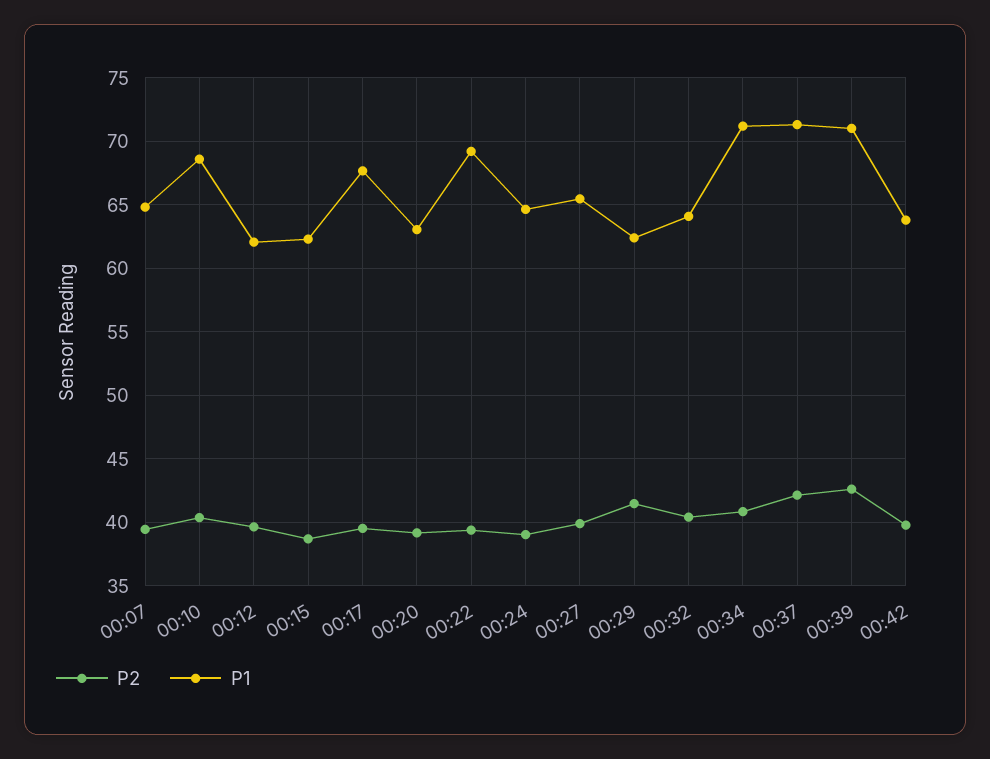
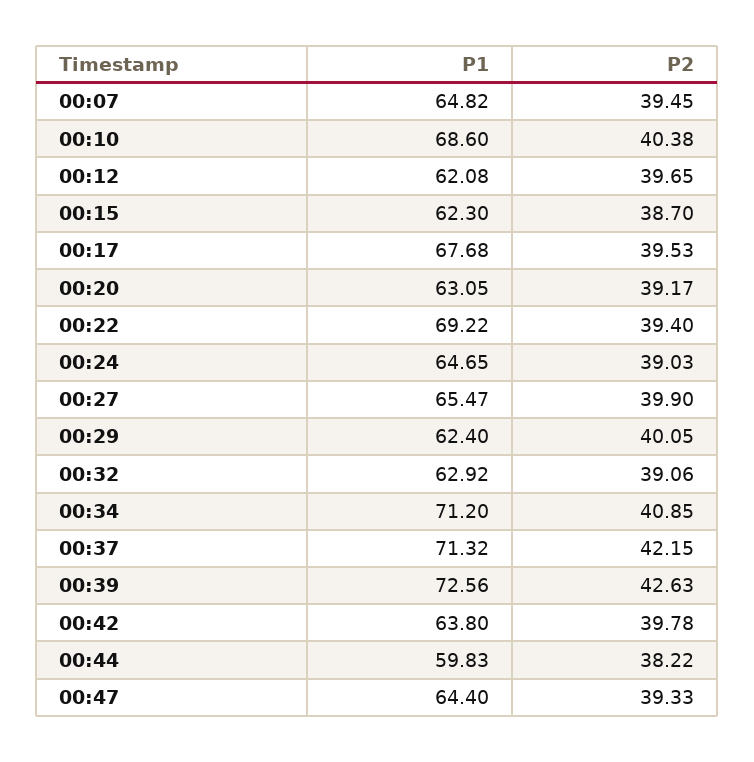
P2, 00:29: 41.5 -> 40.05
P2, 00:32: 40.5 -> 39.06
P1, 00:32: 64 -> 62.92
P1, 00:39: 71 -> 72.56
P1, 00:44: none -> 59.83
P2, 00:44: none -> 38.22
P1, 00:47: none -> 64.4
P2, 00:47: none -> 39.33

